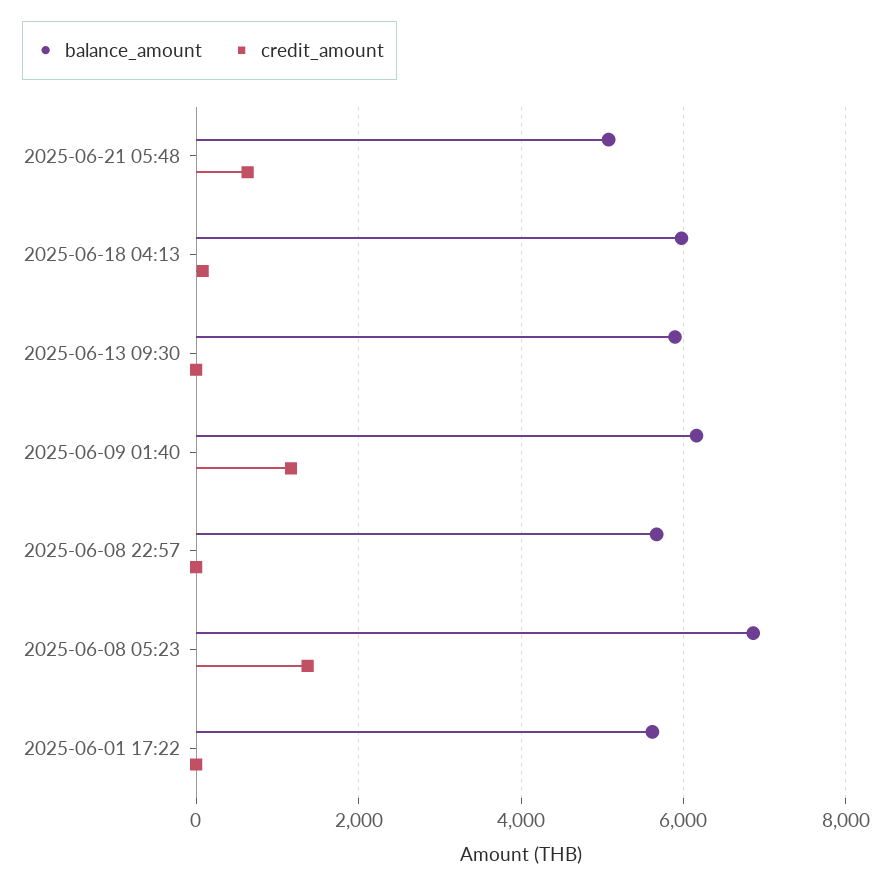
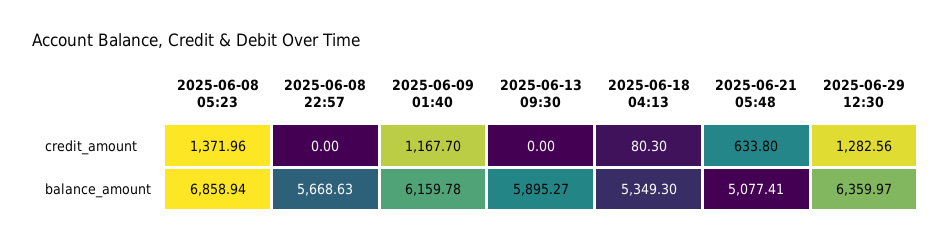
balance_amount, 2025-06-18 04:13: 6000 -> 5349.3
balance_amount, 2025-06-01 17:22: 5600 -> none
credit_amount, 2025-06-01 17:22: 0 -> none
credit_amount, 2025-06-29 12:30: none -> 1282.56
balance_amount, 2025-06-29 12:30: none -> 6359.97

